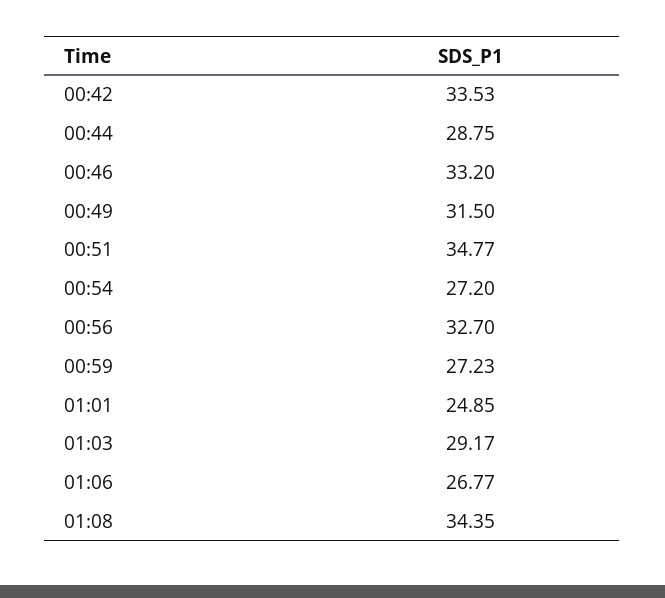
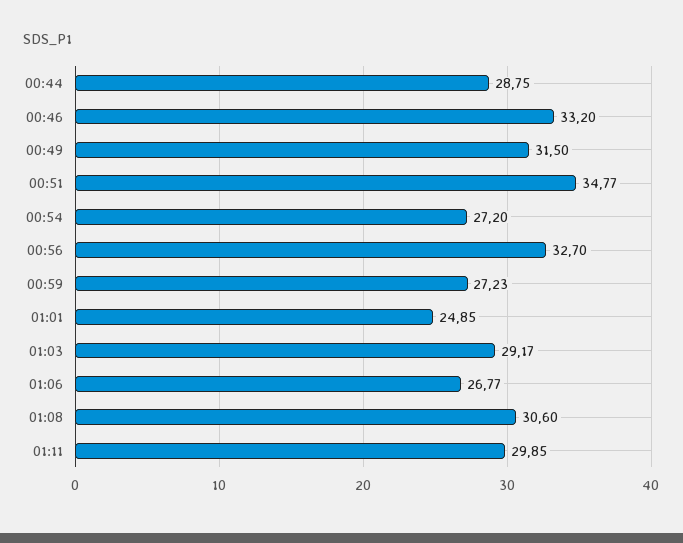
00:42: 33.53 -> none
01:08: 34.35 -> 30.6
01:11: none -> 29.85

